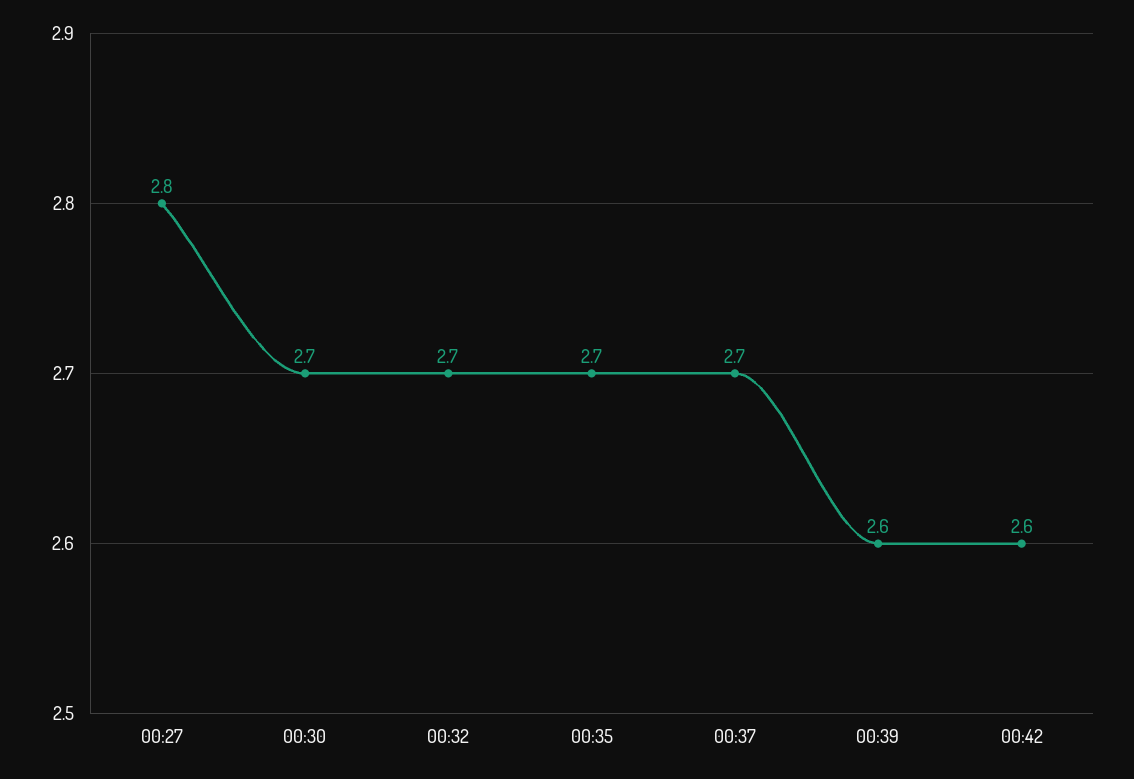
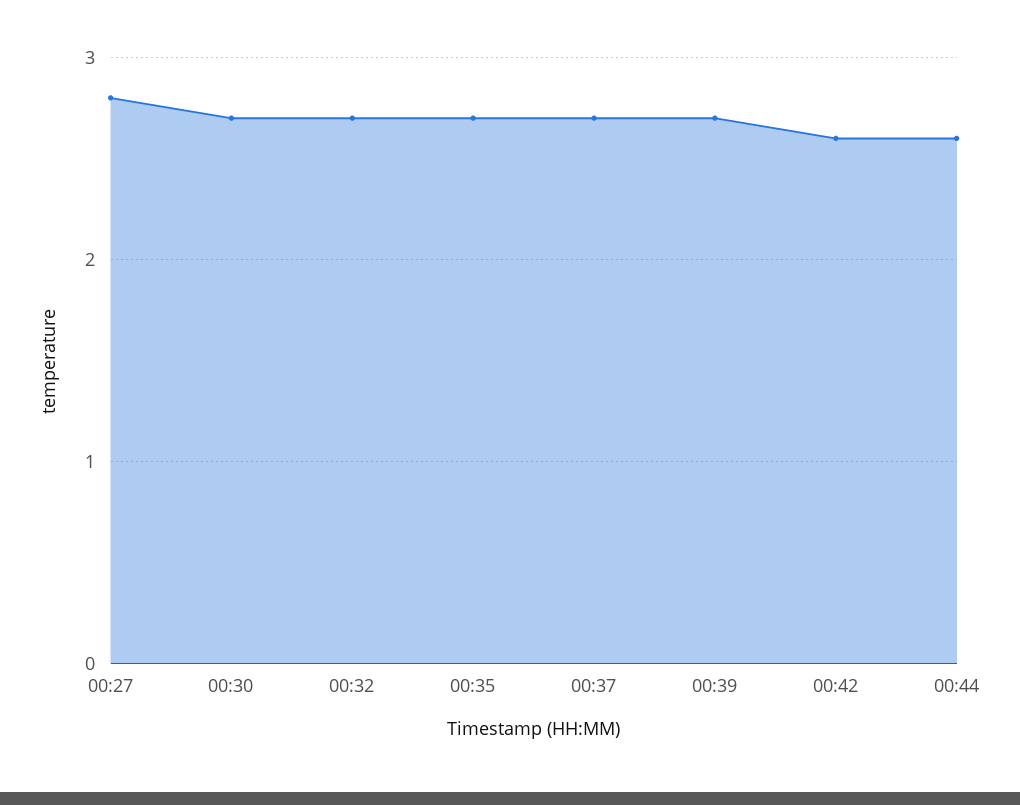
00:39: 2.6 -> 2.7
00:44: none -> 2.6

